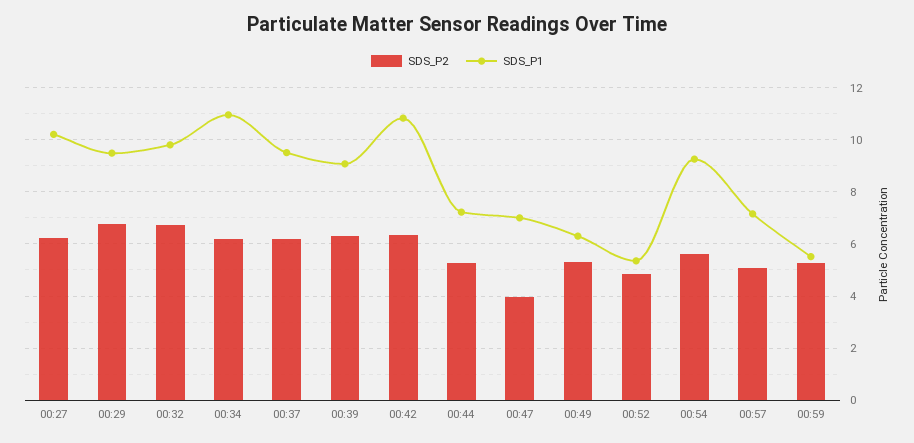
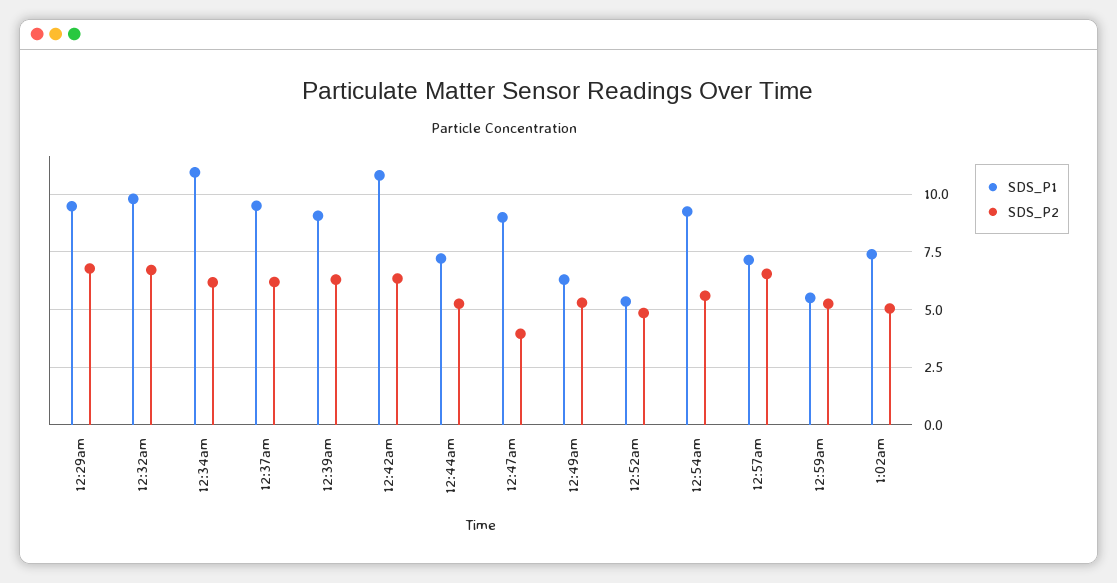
SDS_P2, 00:27: 6.25 -> none
SDS_P1, 00:27: 10.25 -> none
SDS_P1, 00:47: 7 -> 9
SDS_P2, 00:57: 5 -> 6.5
SDS_P1, 1:02am: none -> 7.5
SDS_P2, 1:02am: none -> 5

